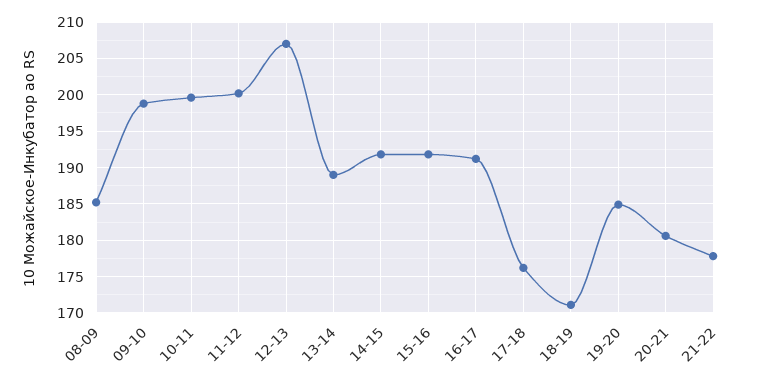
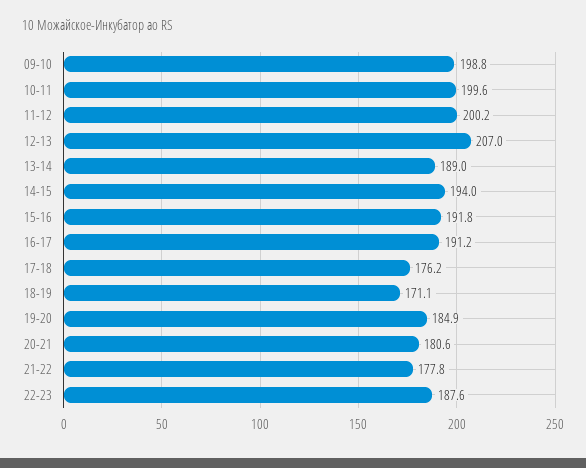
08-09: 185 -> none
14-15: 192 -> 194
22-23: none -> 187.6

